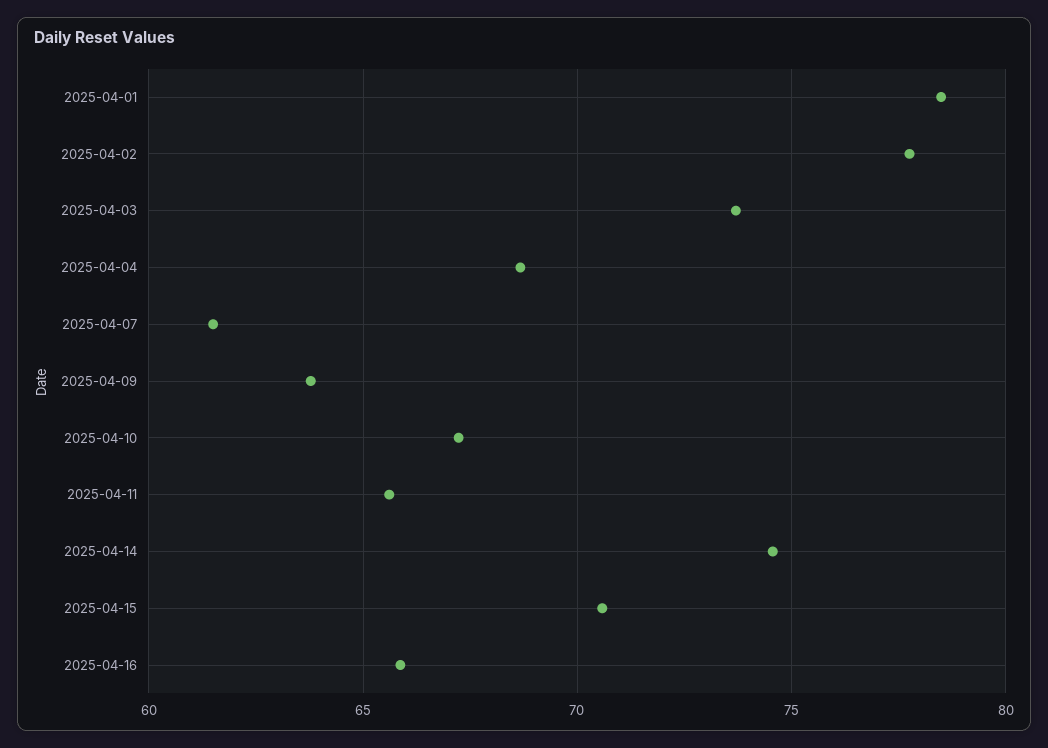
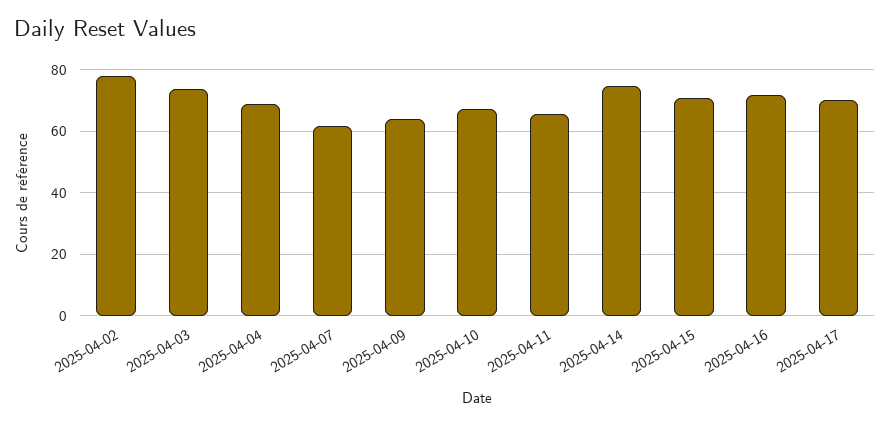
2025-04-01: 78.5 -> none
2025-04-16: 66 -> 72
2025-04-17: none -> 70

